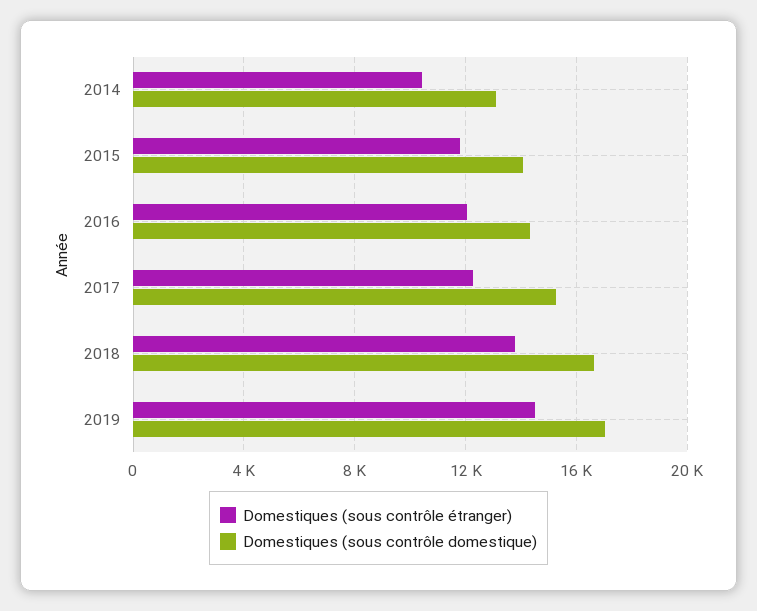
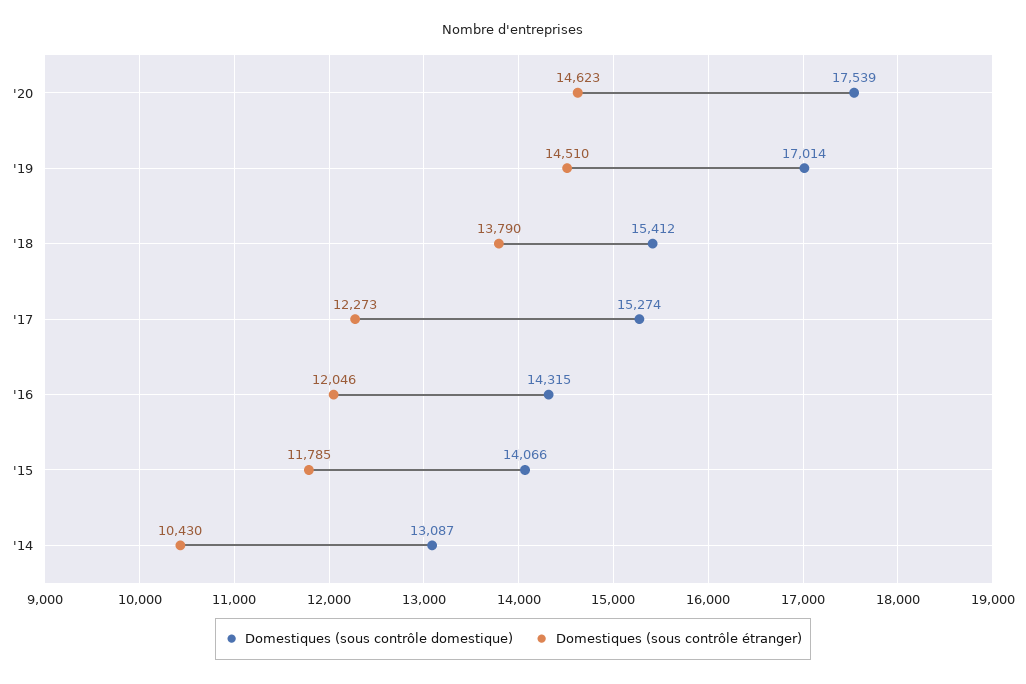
Domestiques (sous contrôle domestique), 2018: 16500 -> 15412
Domestiques (sous contrôle domestique), '20: none -> 17539
Domestiques (sous contrôle étranger), '20: none -> 14623

